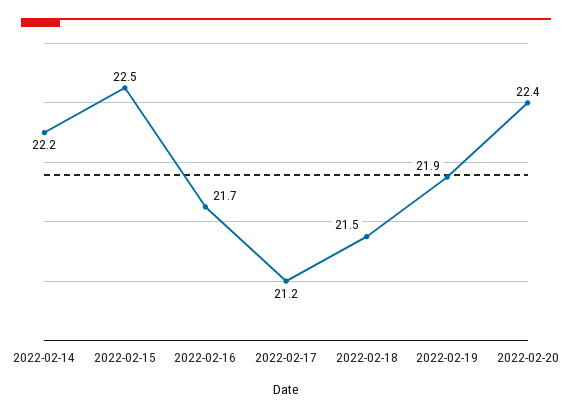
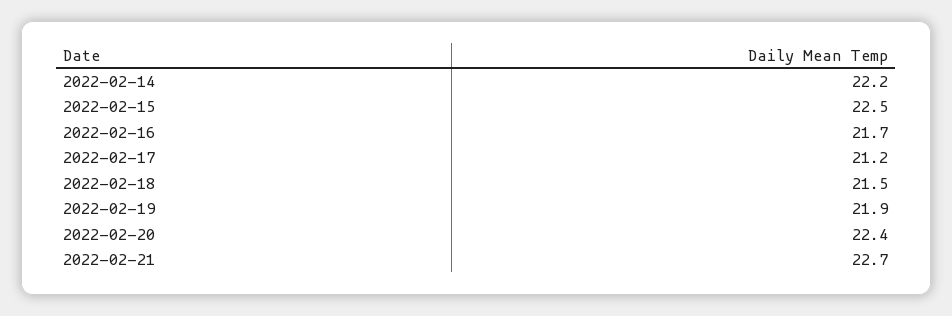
2022-02-21: none -> 22.7

